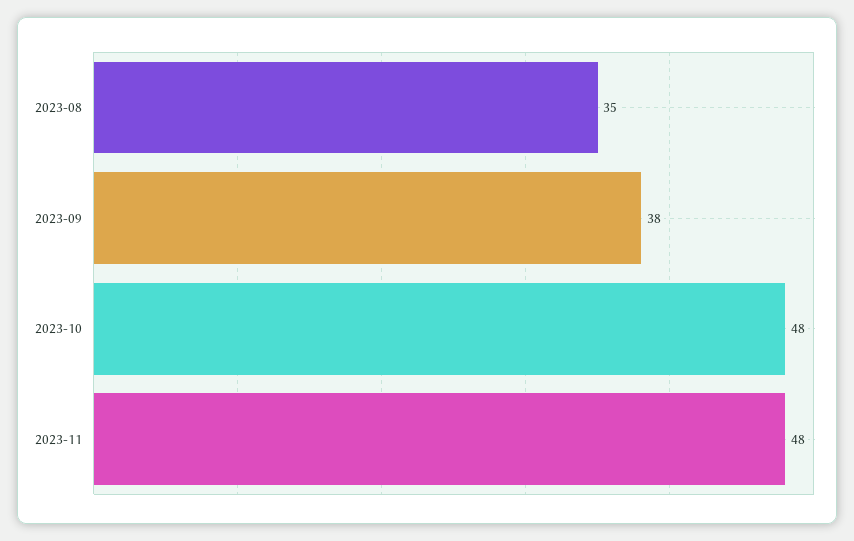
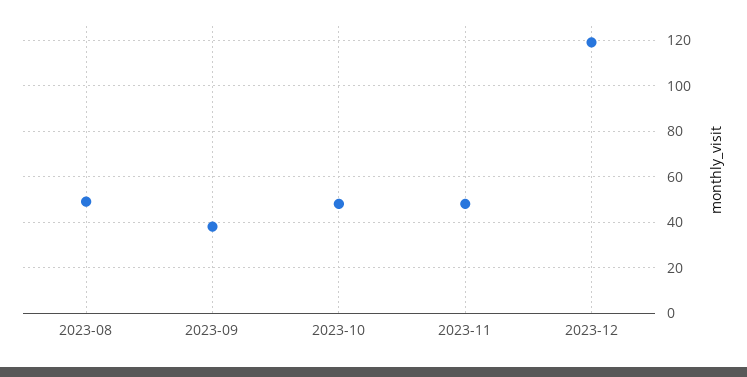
2023-08: 35 -> 50
2023-12: none -> 120

